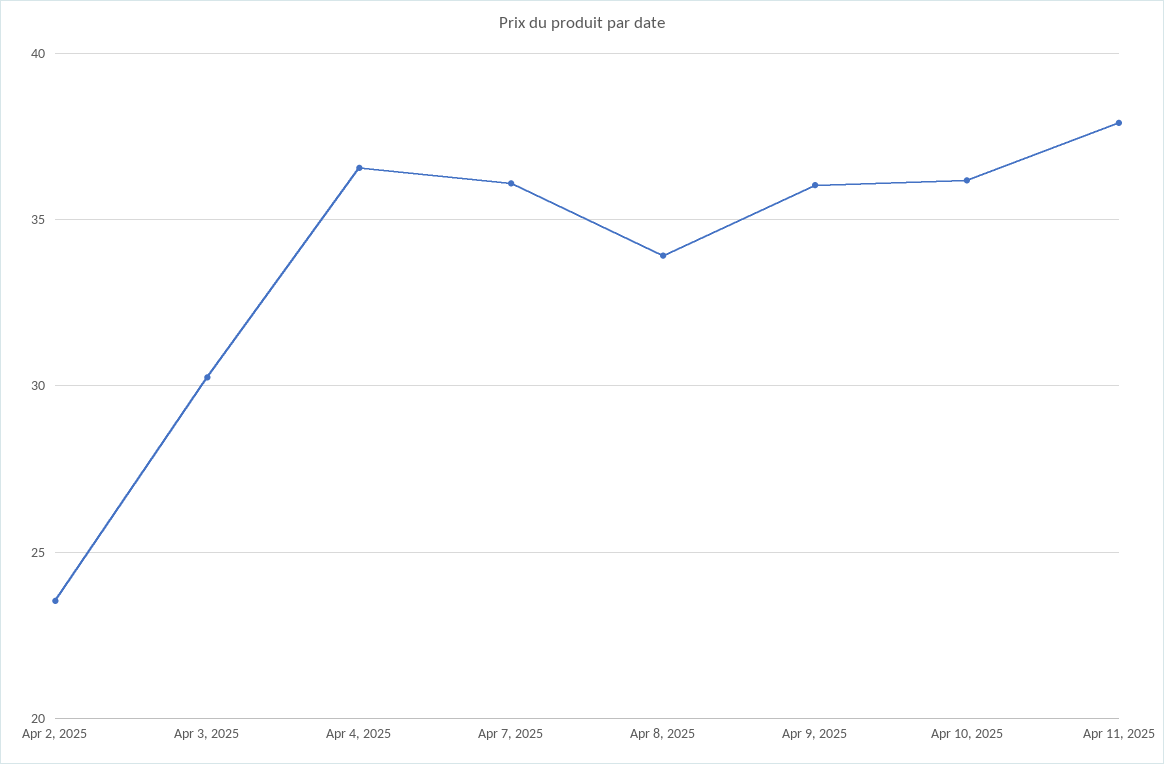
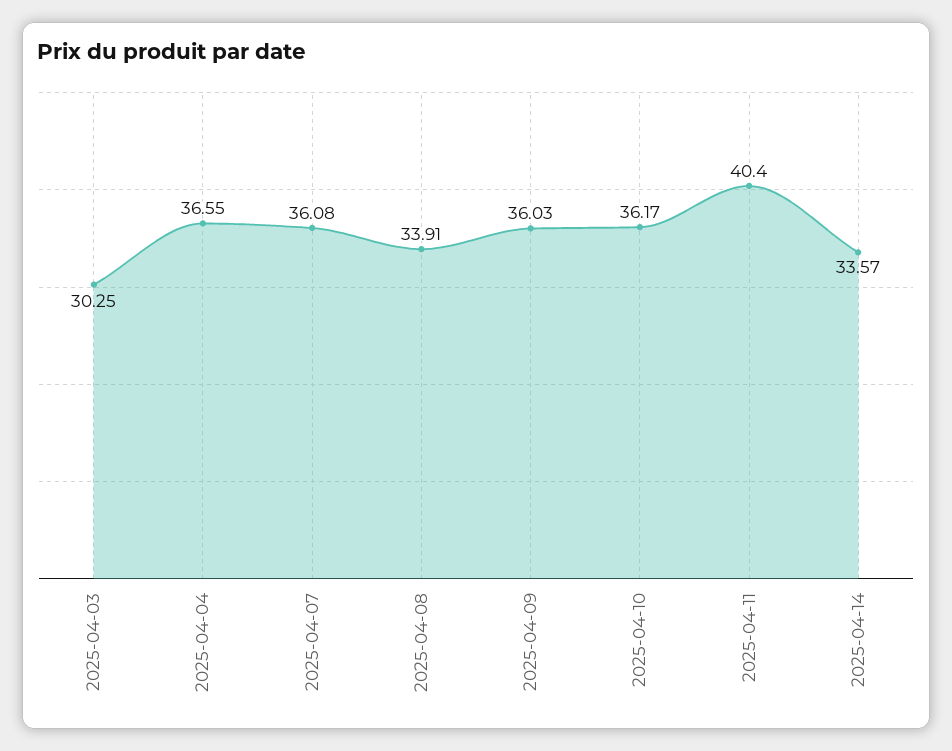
Apr 2, 2025: 23.5 -> none
Apr 11, 2025: 38 -> 40.4
2025-04-14: none -> 33.57

